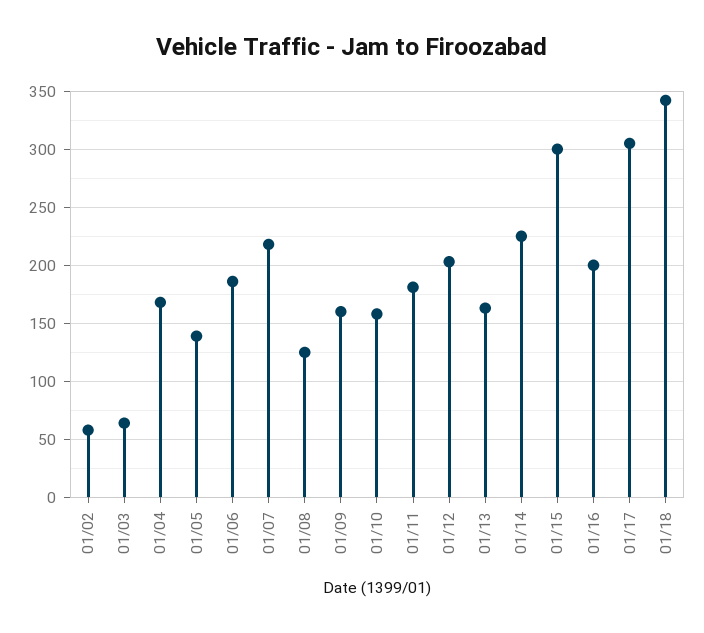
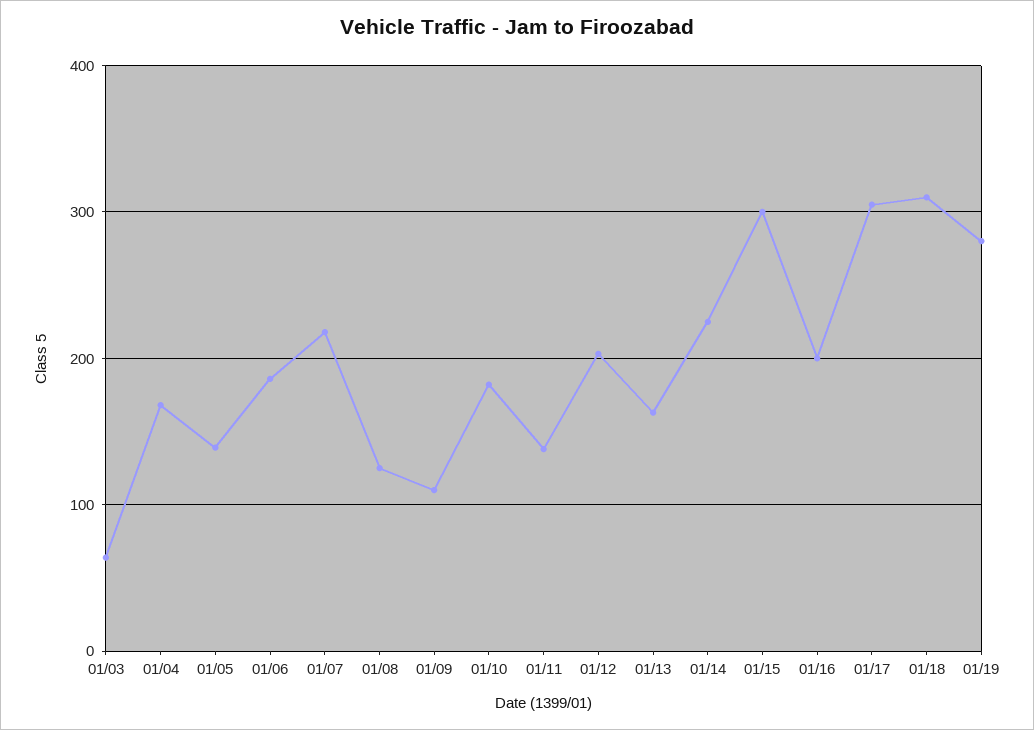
01/02: 60 -> none
01/09: 160 -> 110
01/10: 160 -> 180
01/11: 180 -> 140
01/18: 340 -> 310
01/19: none -> 280

